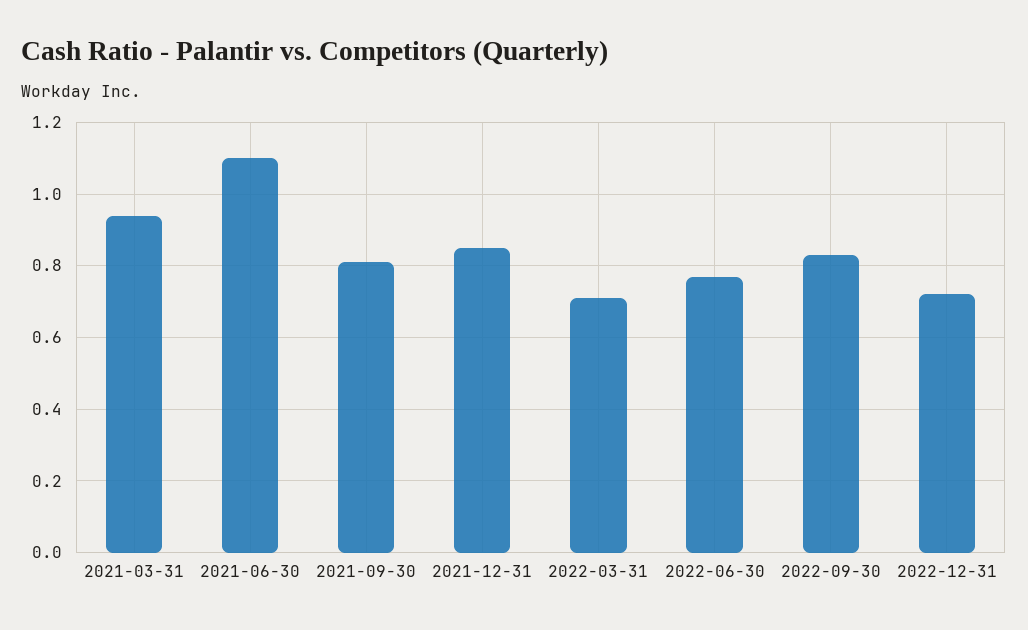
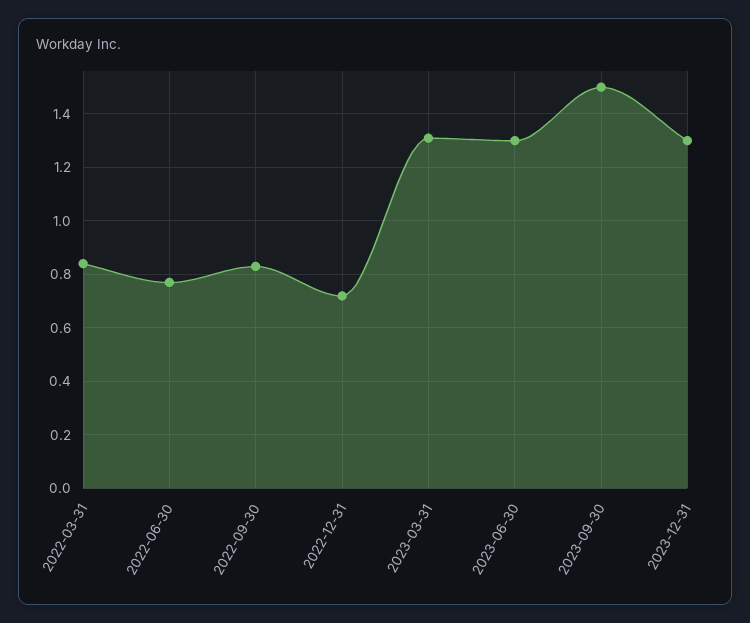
2021-03-31: 0.95 -> none
2021-06-30: 1.1 -> none
2021-09-30: 0.8 -> none
2021-12-31: 0.85 -> none
2022-03-31: 0.7 -> 0.85
2023-03-31: none -> 1.3
2023-06-30: none -> 1.3
2023-09-30: none -> 1.5
2023-12-31: none -> 1.3

